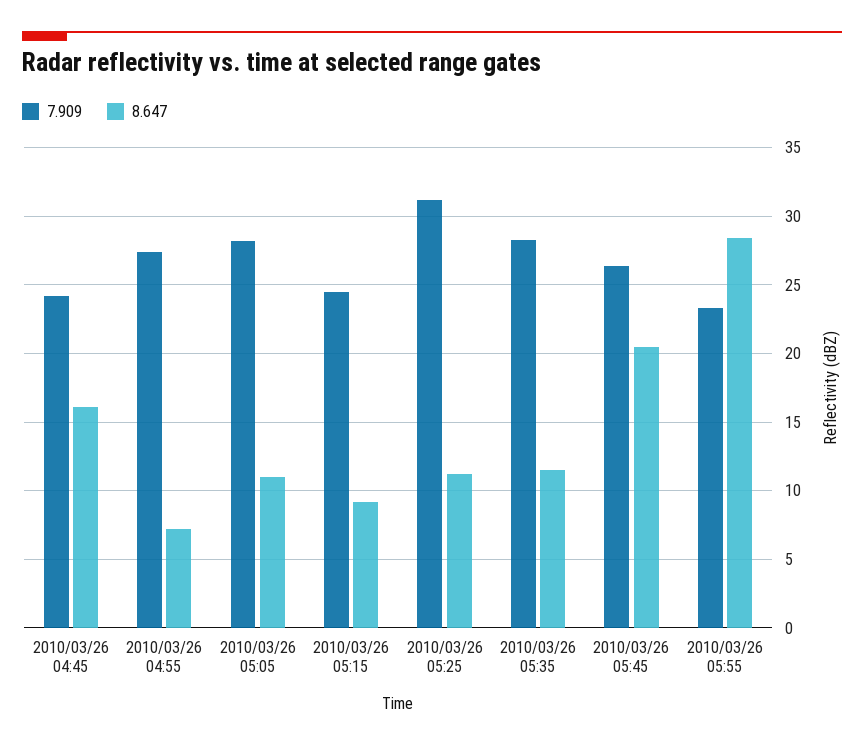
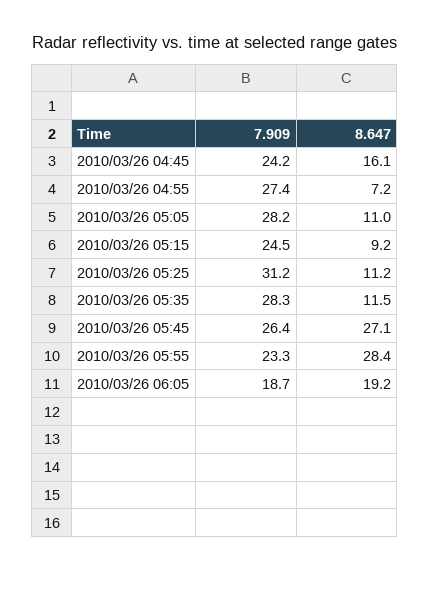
8.647, 2010/03/26 05:45: 20.5 -> 27.1
7.909, 2010/03/26 06:05: none -> 18.7
8.647, 2010/03/26 06:05: none -> 19.2

